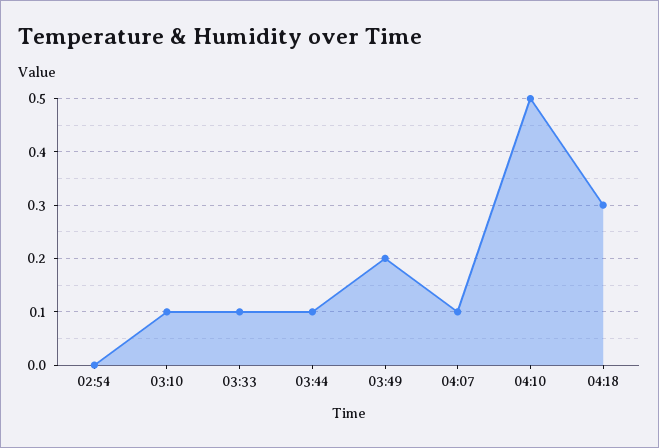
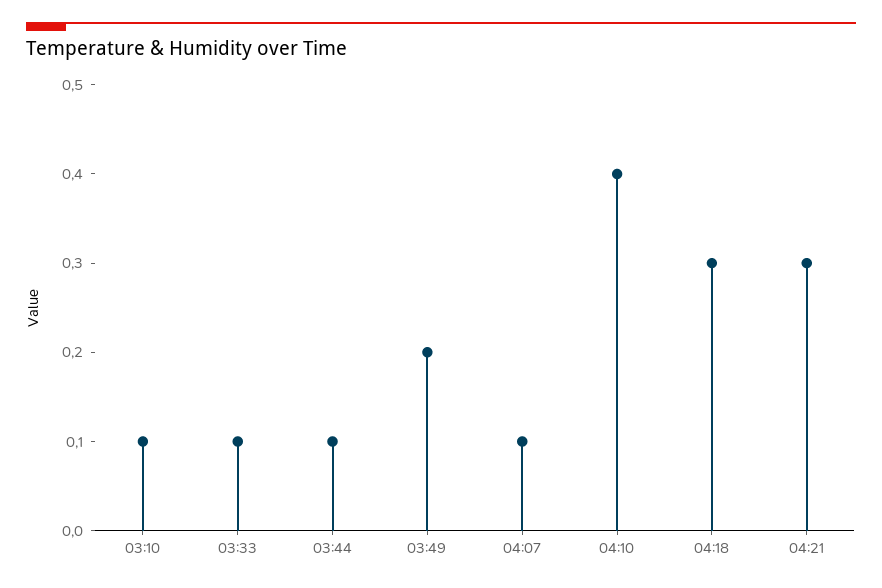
02:54: 0 -> none
04:10: 0.5 -> 0.4
04:21: none -> 0.3

